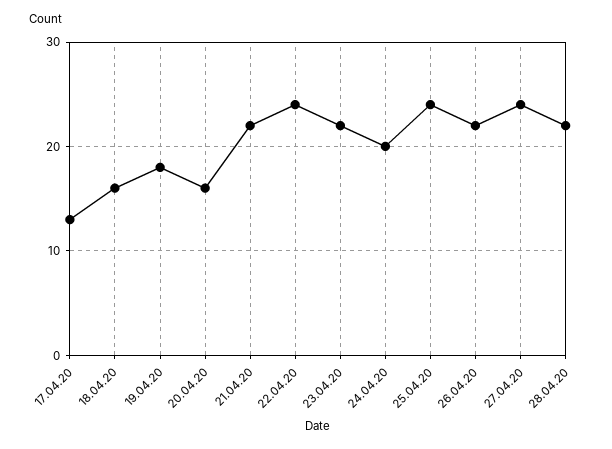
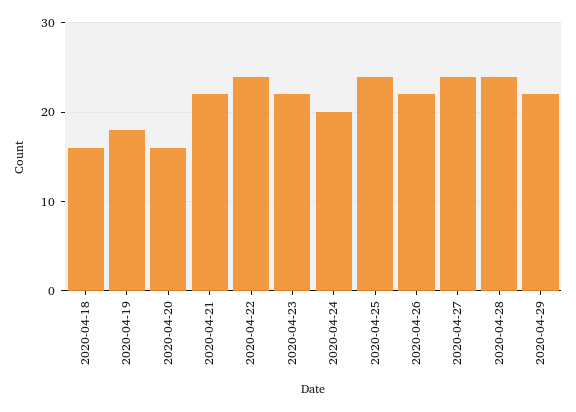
17.04.20: 13 -> none
28.04.20: 22 -> 24
2020-04-29: none -> 22

